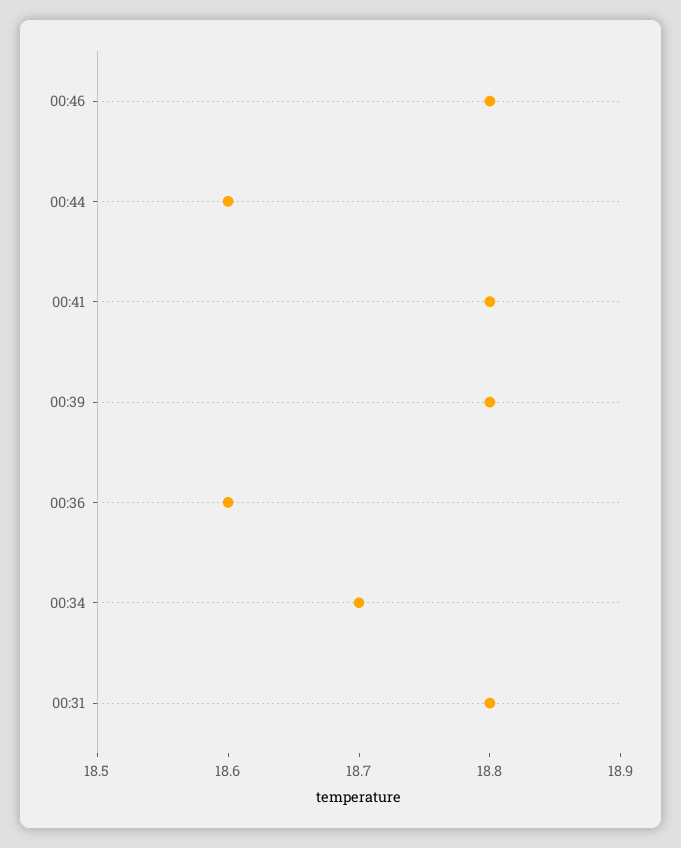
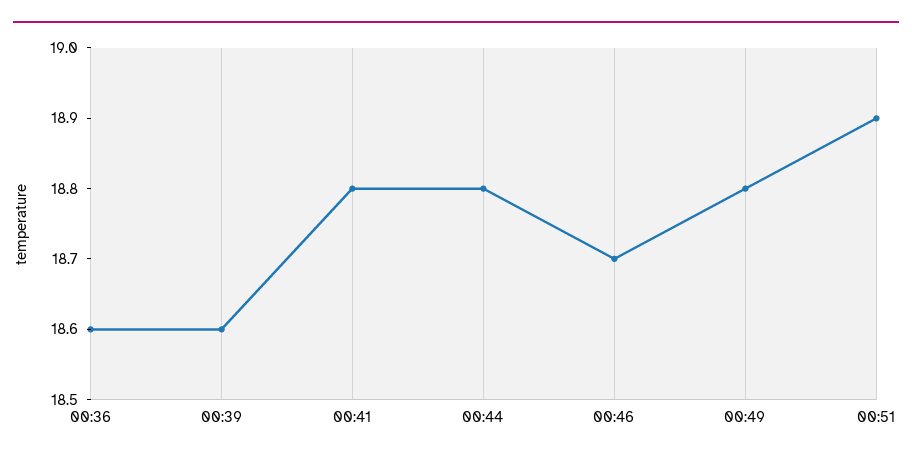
00:46: 18.8 -> 18.7
00:44: 18.6 -> 18.8
00:39: 18.8 -> 18.6
00:34: 18.7 -> none
00:31: 18.8 -> none
00:49: none -> 18.8
00:51: none -> 18.9

